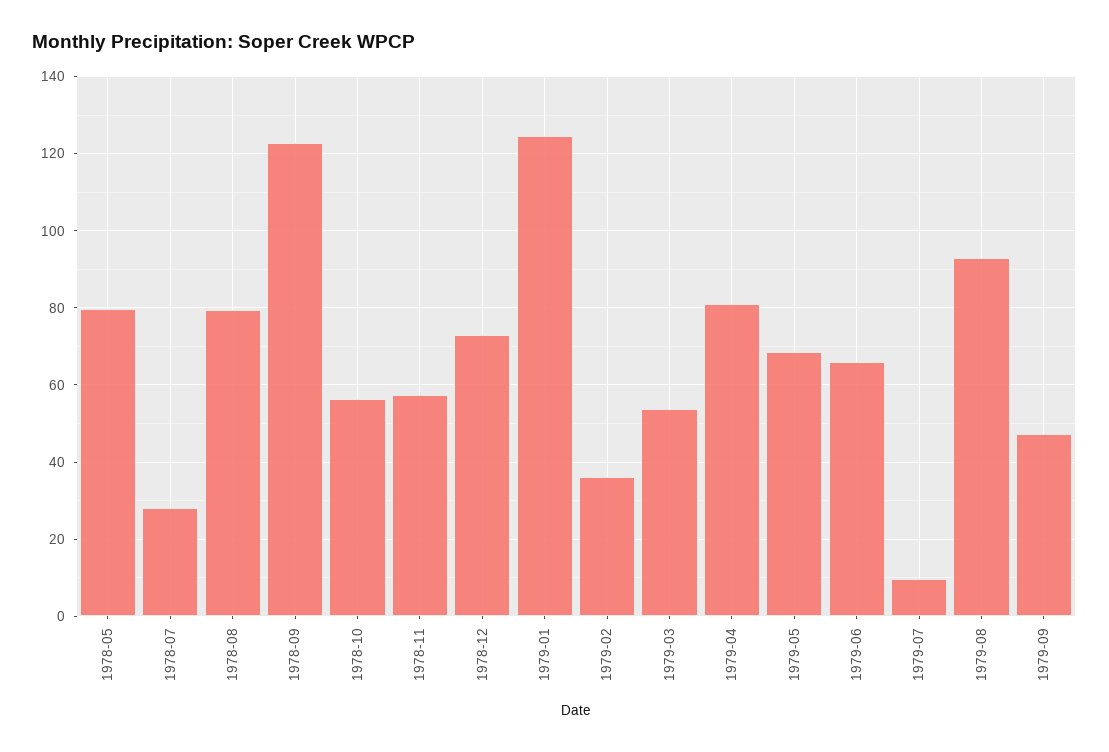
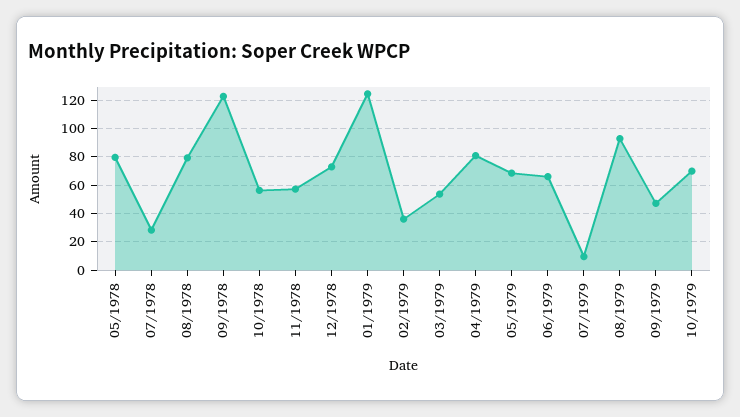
10/1979: none -> 70

